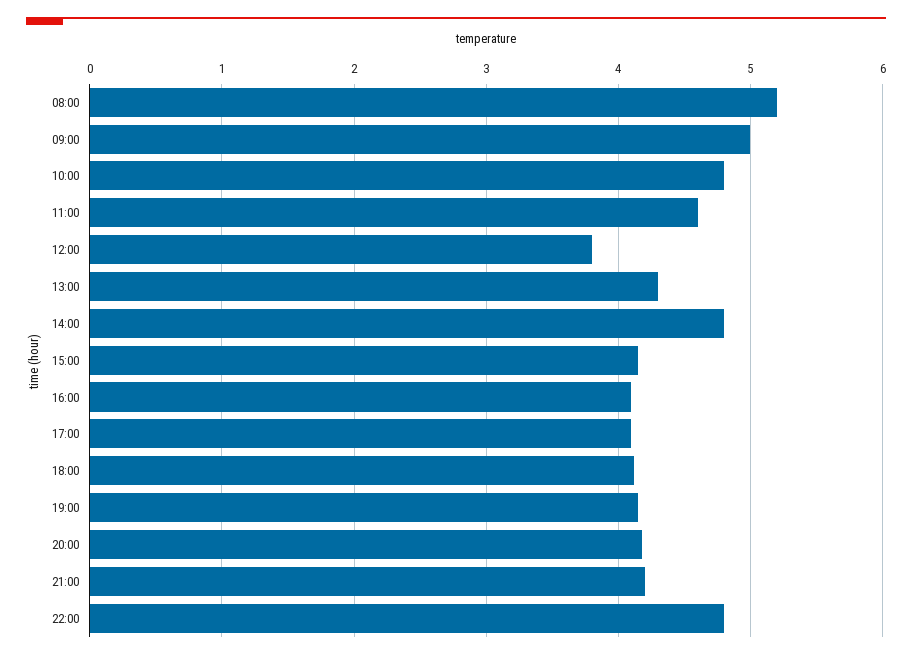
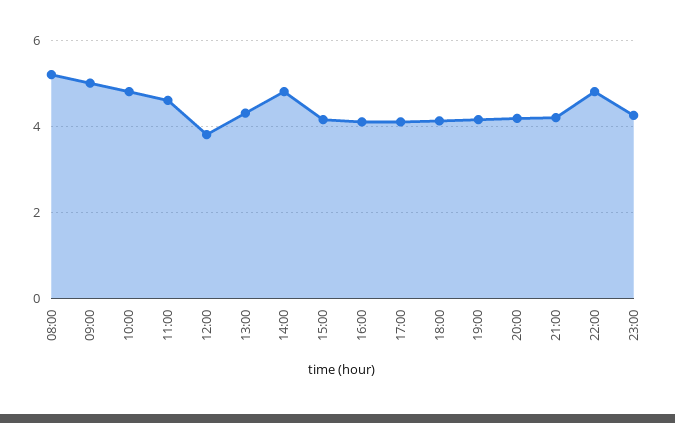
23:00: none -> 4.2

